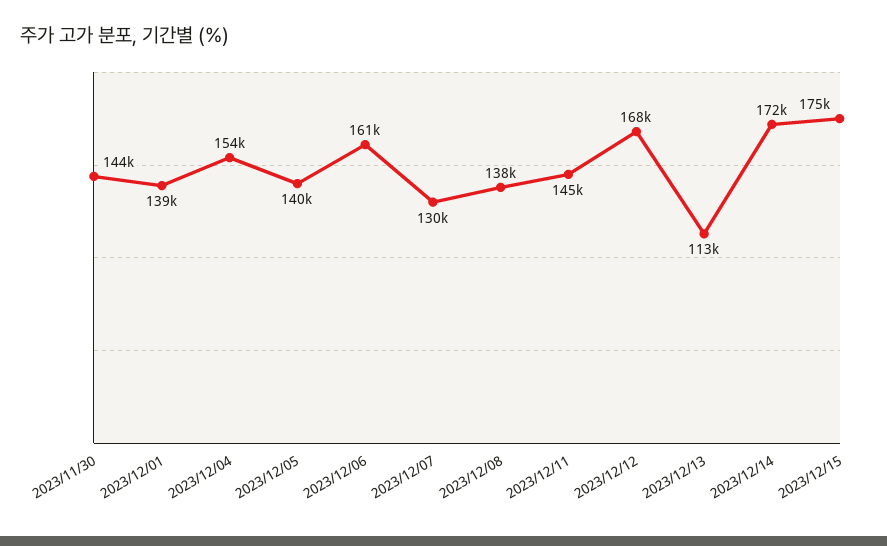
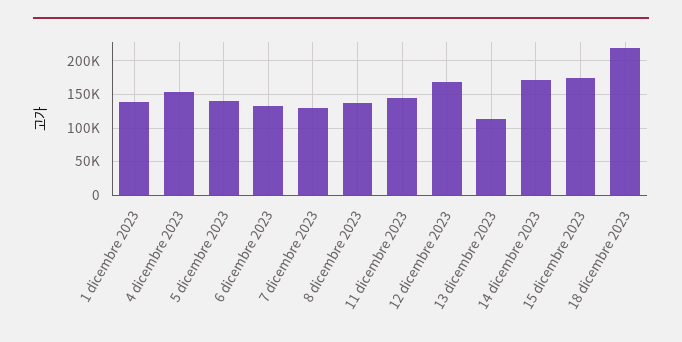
2023/11/30: 144000 -> none
2023/12/06: 161000 -> 130000
18 dicembre 2023: none -> 220000

